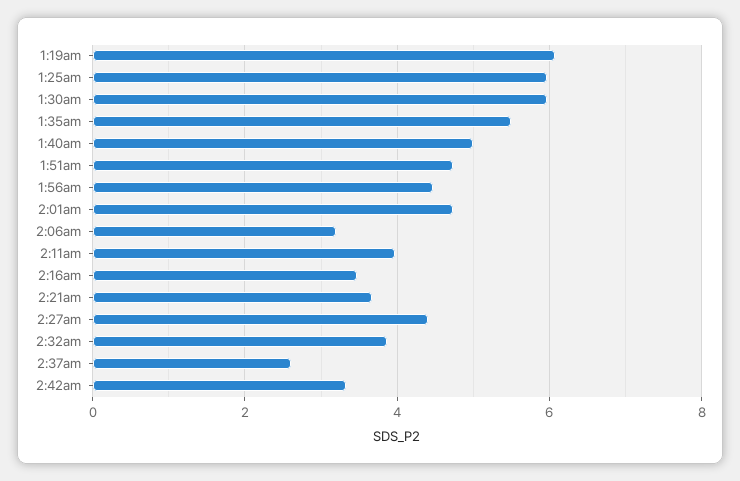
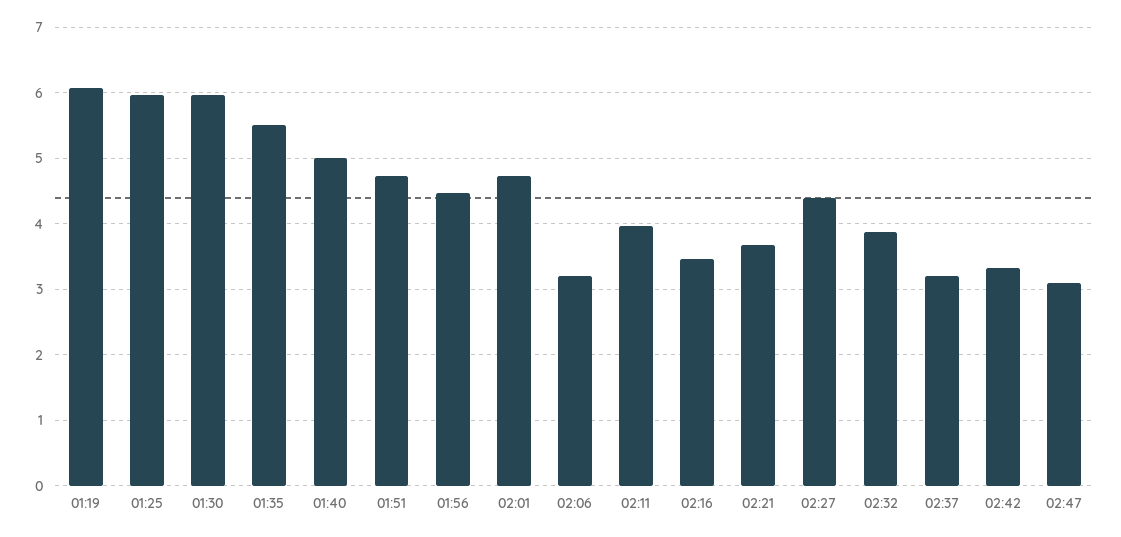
2:37am: 2.6 -> 3.2
02:47: none -> 3.1

